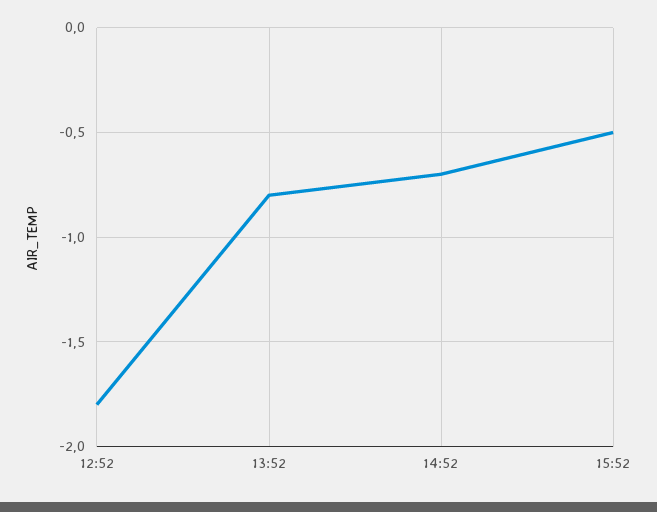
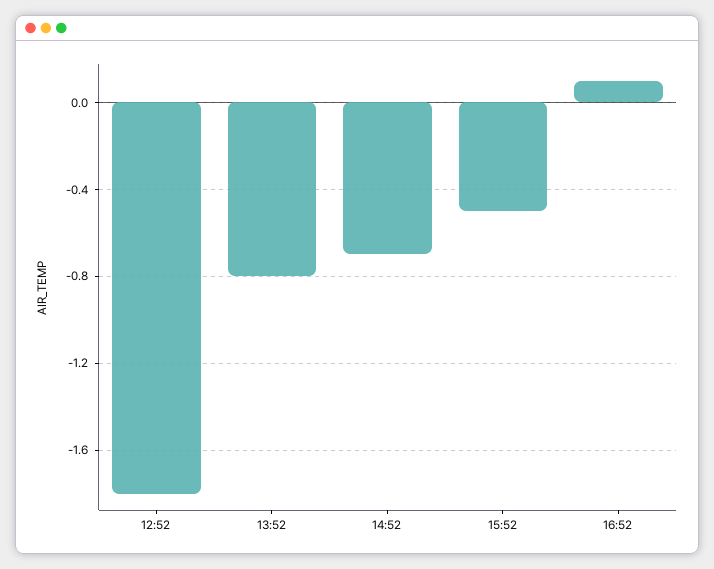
16:52: none -> 0.1

